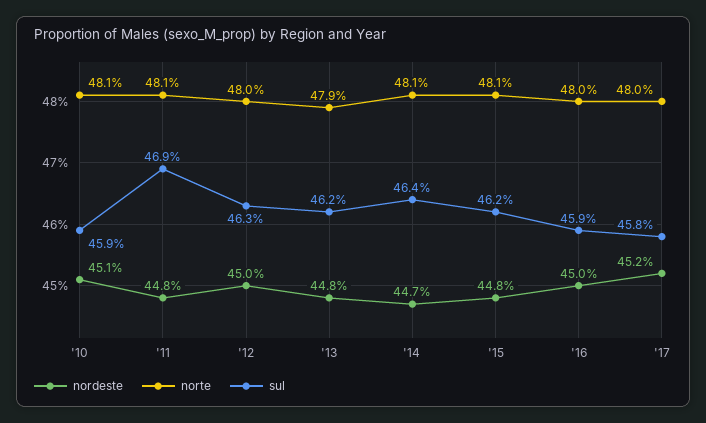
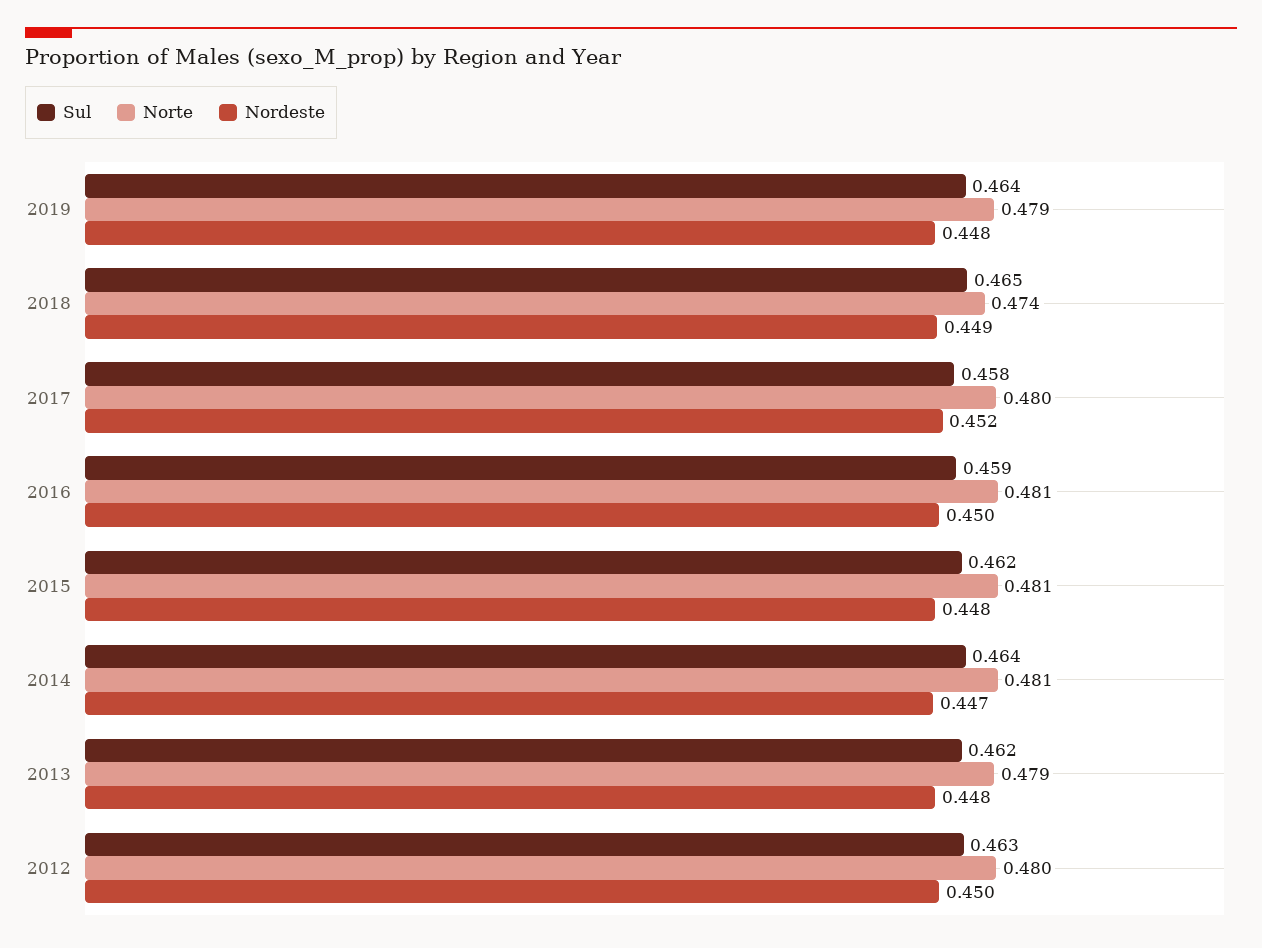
nordeste, '10: 0.451 -> none
norte, '10: 0.481 -> none
sul, '10: 0.459 -> none
nordeste, '11: 0.448 -> none
norte, '11: 0.481 -> none
sul, '11: 0.469 -> none
norte, '16: 0.48 -> 0.481
sul, 2019: none -> 0.464
norte, 2019: none -> 0.479
nordeste, 2019: none -> 0.448
sul, 2018: none -> 0.465
norte, 2018: none -> 0.474
nordeste, 2018: none -> 0.449

